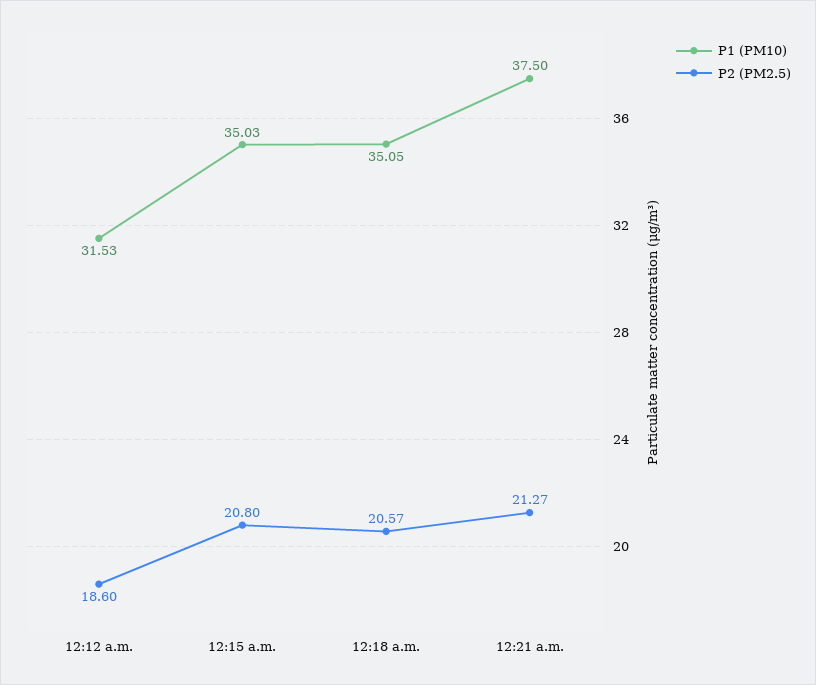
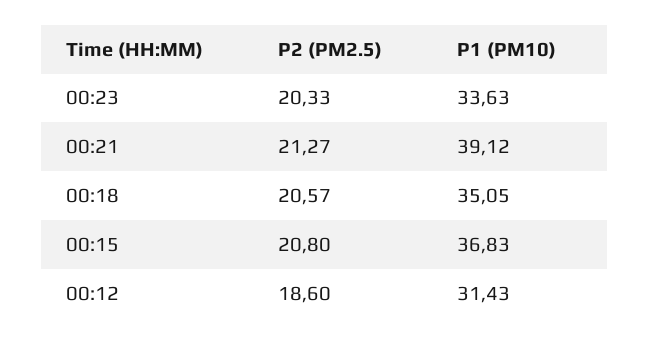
P1 (PM10), 12:12 a.m.: 31.53 -> 31.43
P1 (PM10), 12:15 a.m.: 35.03 -> 36.83
P1 (PM10), 12:21 a.m.: 37.5 -> 39.12
P2 (PM2.5), 00:23: none -> 20.33
P1 (PM10), 00:23: none -> 33.63

